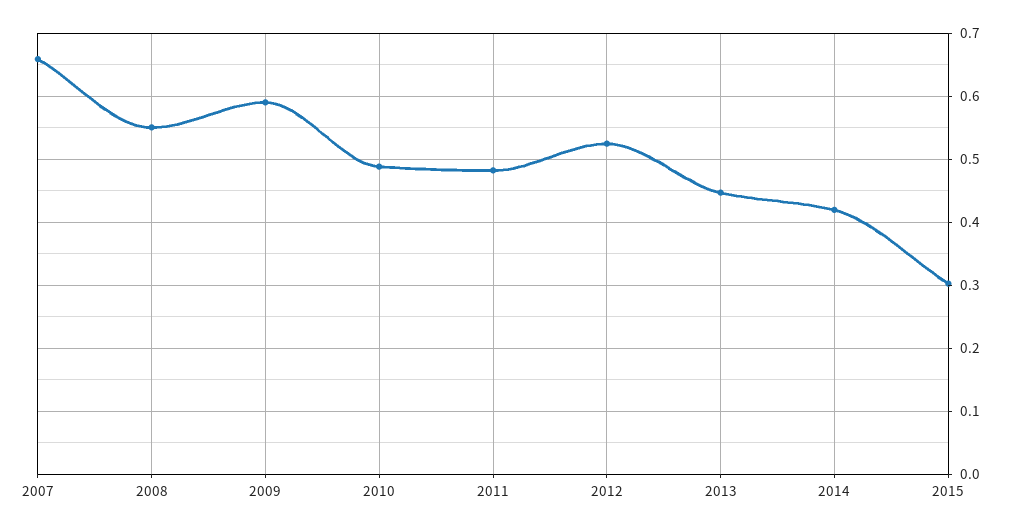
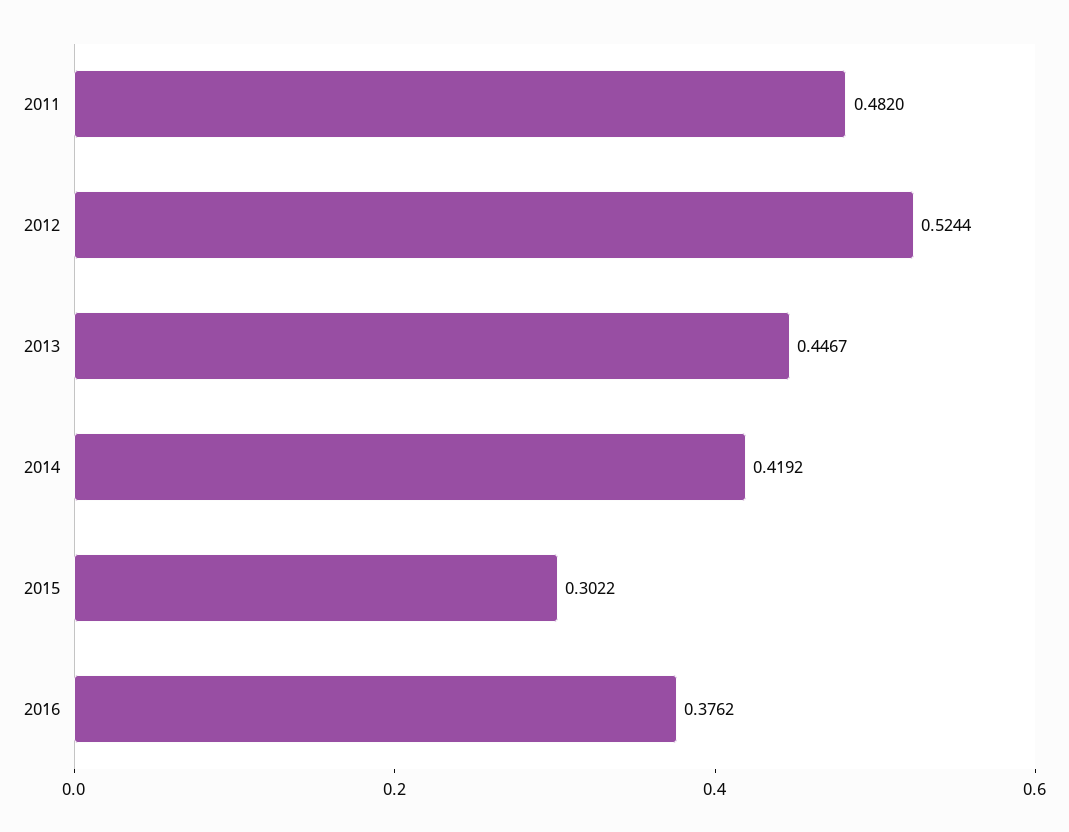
2007: 0.66 -> none
2008: 0.55 -> none
2009: 0.59 -> none
2010: 0.49 -> none
2016: none -> 0.3762

